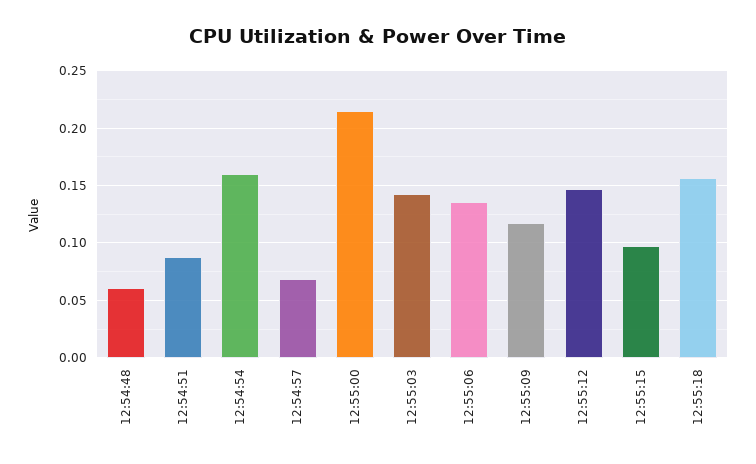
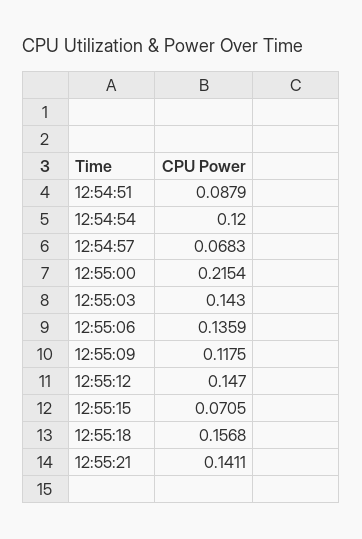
12:54:48: 0.06 -> none
12:54:54: 0.16 -> 0.12
12:55:15: 0.1 -> 0.0705
12:55:21: none -> 0.1411

